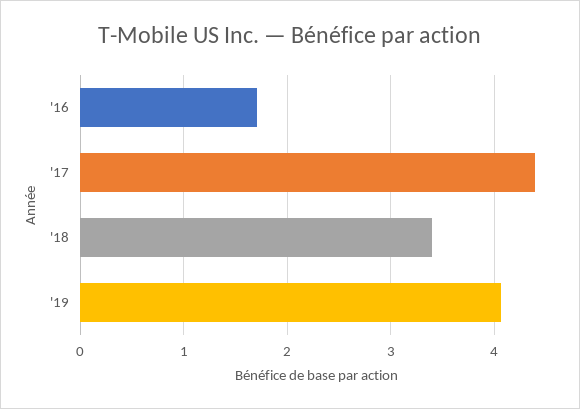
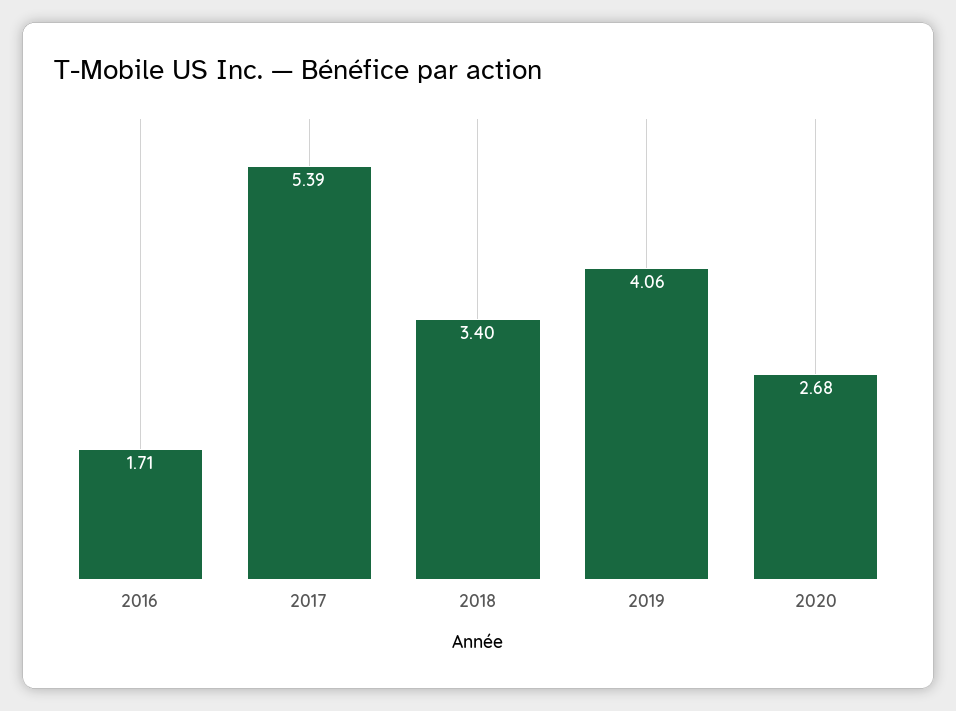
'17: 4.4 -> 5.39
2020: none -> 2.68

